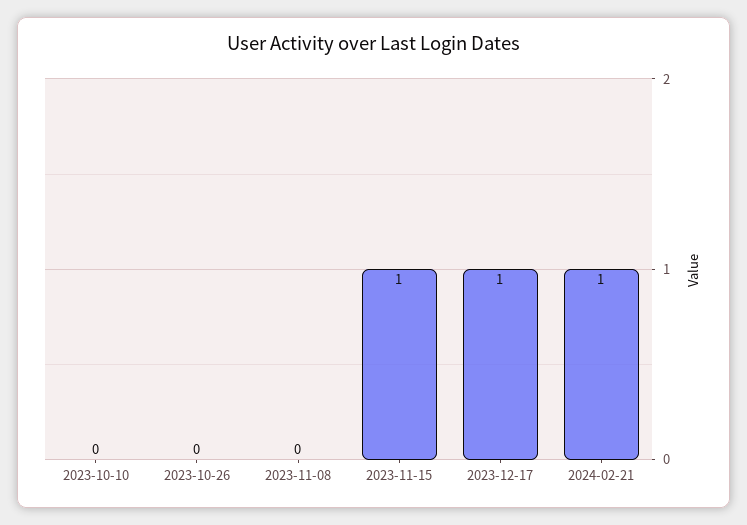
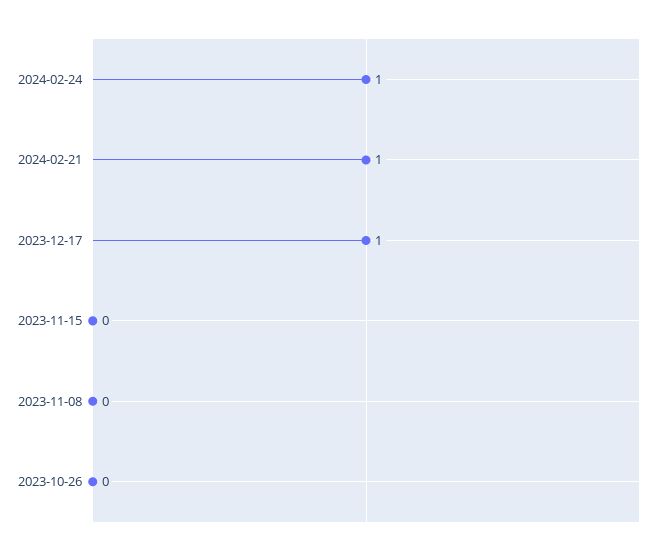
2023-10-10: 0 -> none
2023-11-15: 1 -> 0
2024-02-24: none -> 1

